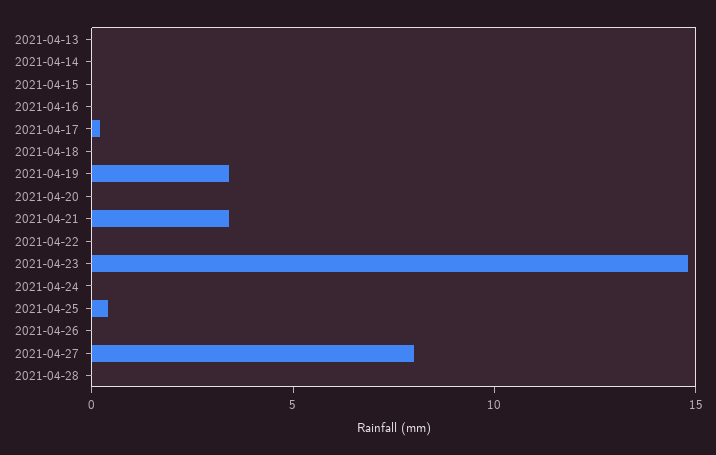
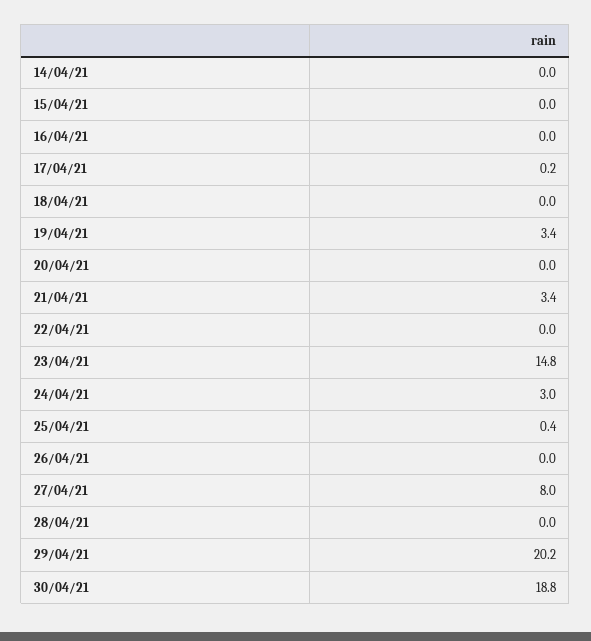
2021-04-13: 0 -> none
2021-04-24: 0 -> 3
29/04/21: none -> 20.2
30/04/21: none -> 18.8

